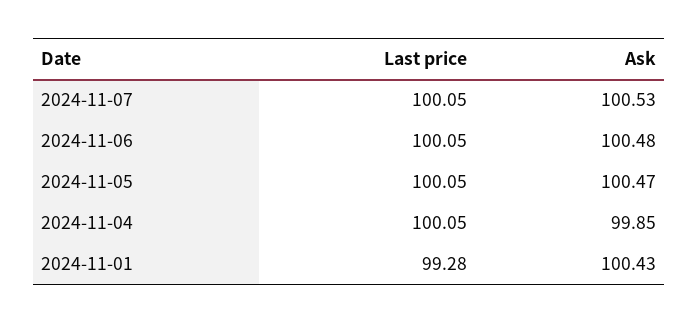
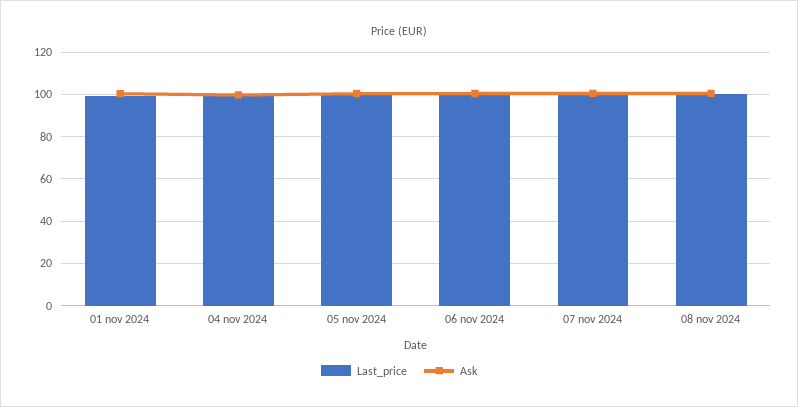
Last price, 08 nov 2024: none -> 100
Ask, 08 nov 2024: none -> 100

